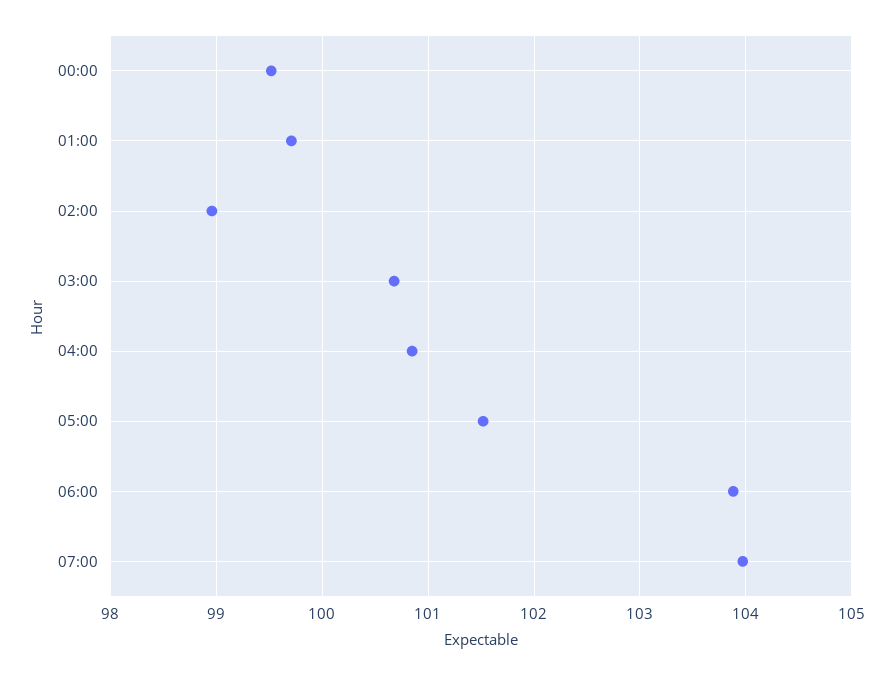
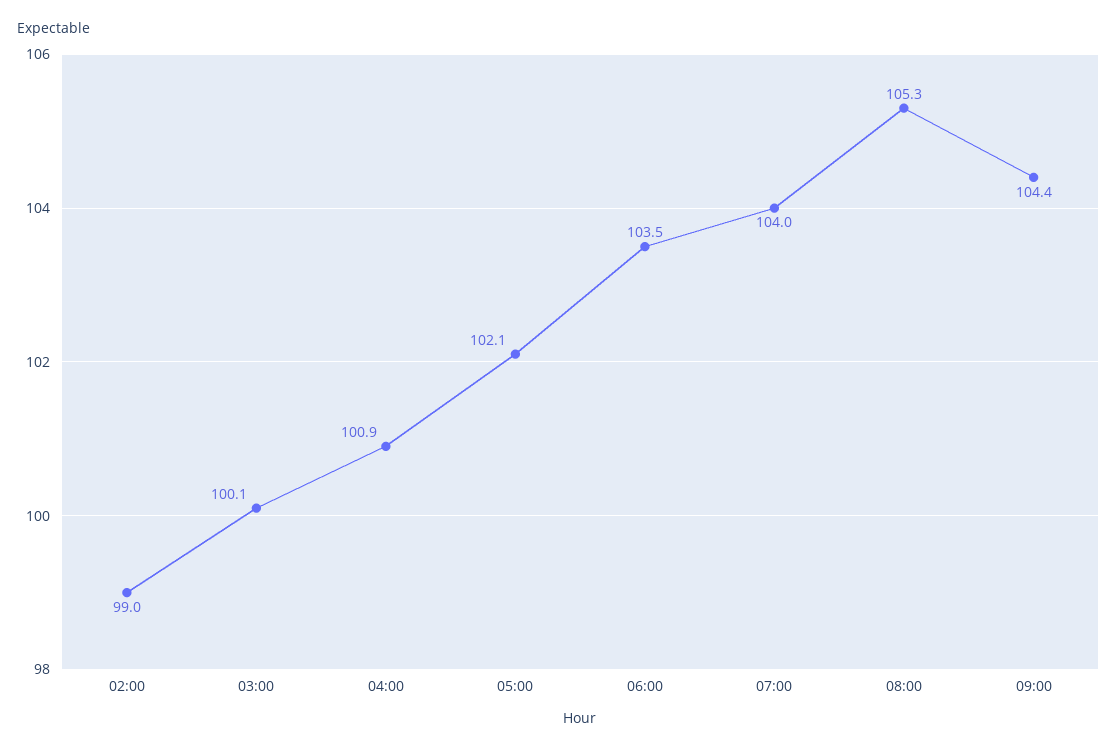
00:00: 99.5 -> none
01:00: 99.7 -> none
03:00: 100.7 -> 100.1
05:00: 101.5 -> 102.1
06:00: 103.9 -> 103.5
08:00: none -> 105.3
09:00: none -> 104.4

